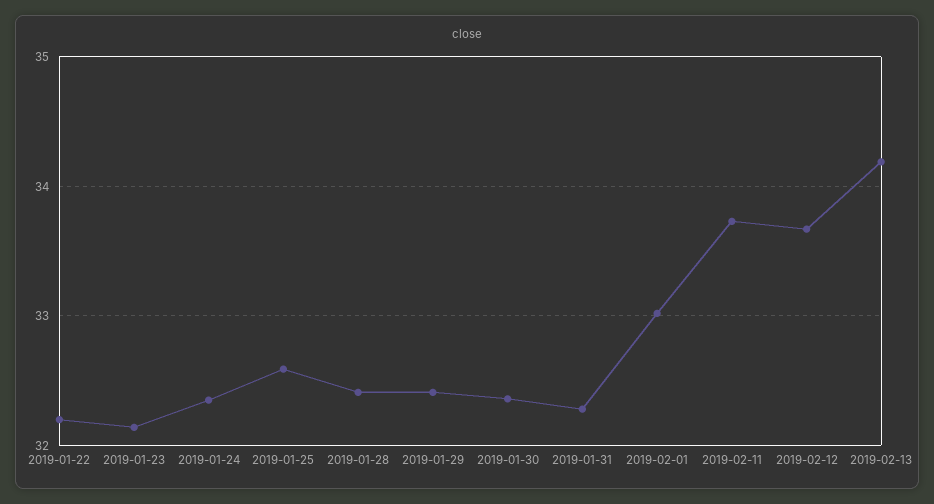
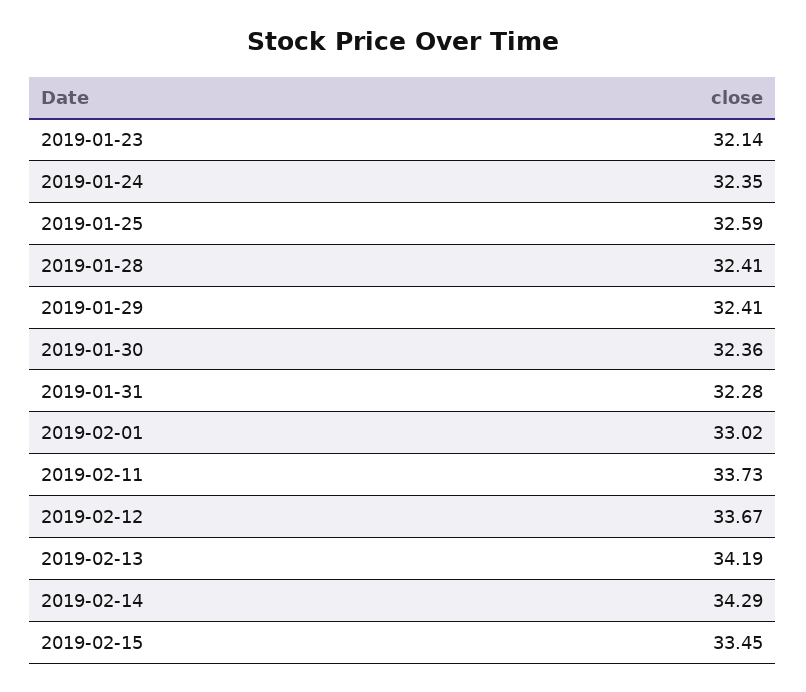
2019-01-22: 32.2 -> none
2019-02-14: none -> 34.29
2019-02-15: none -> 33.45

